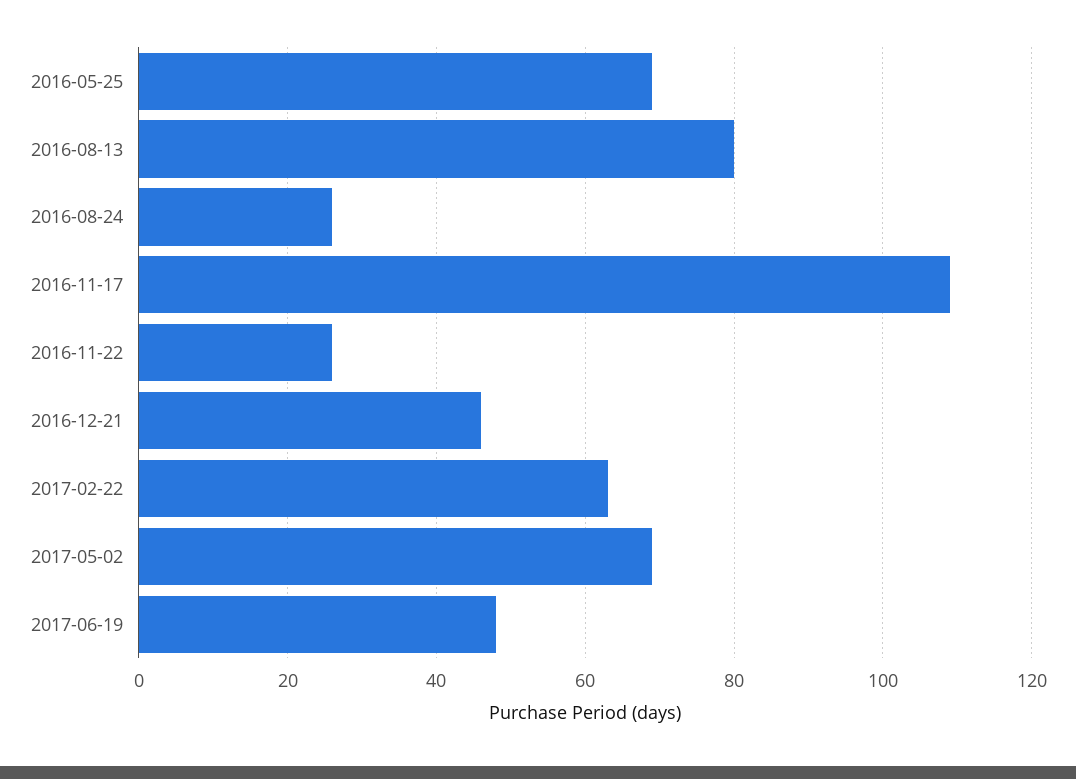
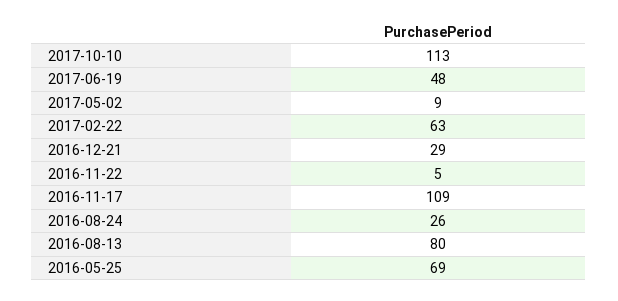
2016-11-22: 25 -> 5
2016-12-21: 45 -> 29
2017-05-02: 70 -> 9
2017-10-10: none -> 113

